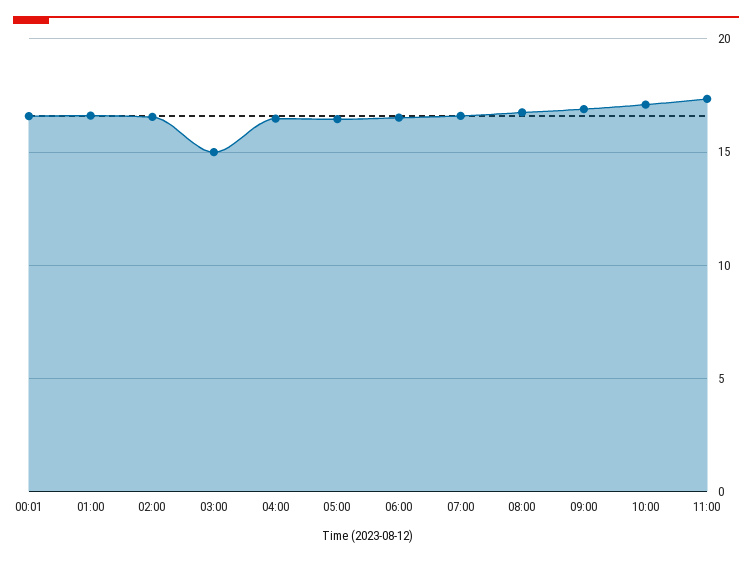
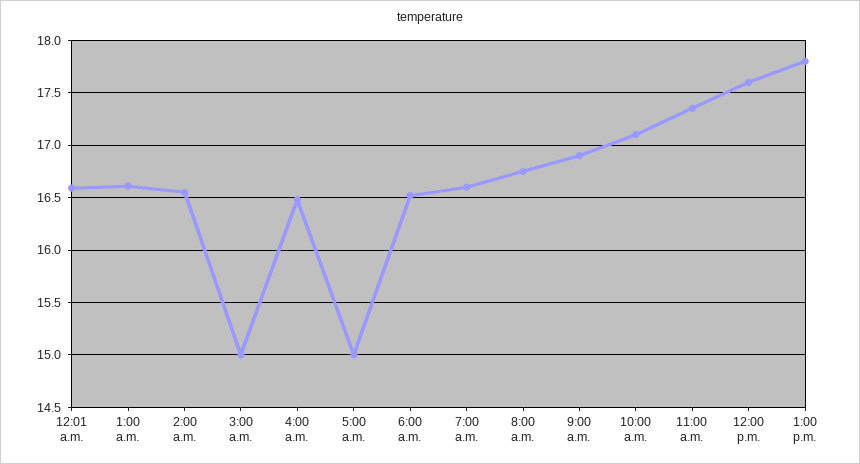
05:00: 16.5 -> 15
12:00 p.m.: none -> 17.6
1:00 p.m.: none -> 17.8

